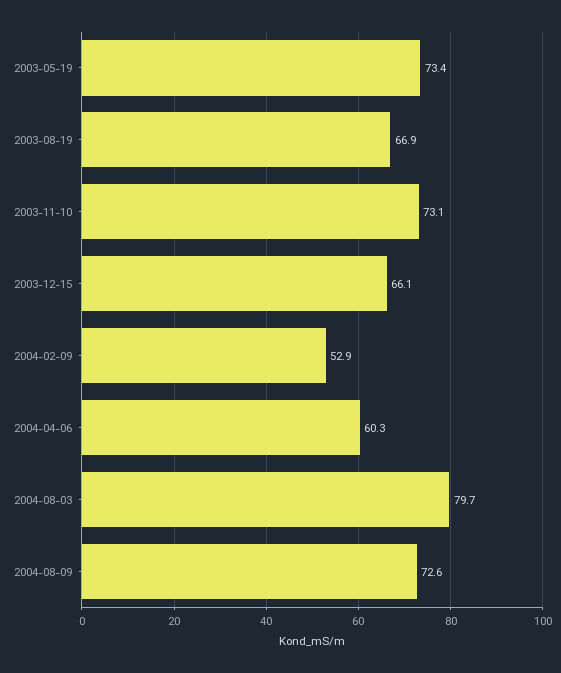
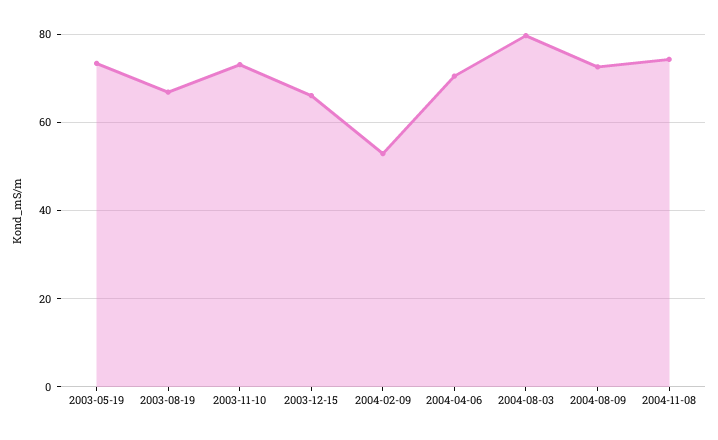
2004-04-06: 60.3 -> 70
2004-11-08: none -> 74

